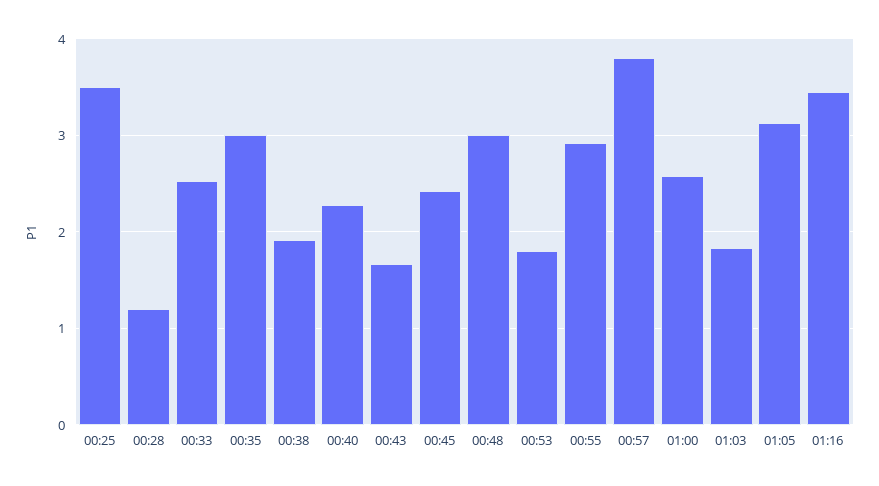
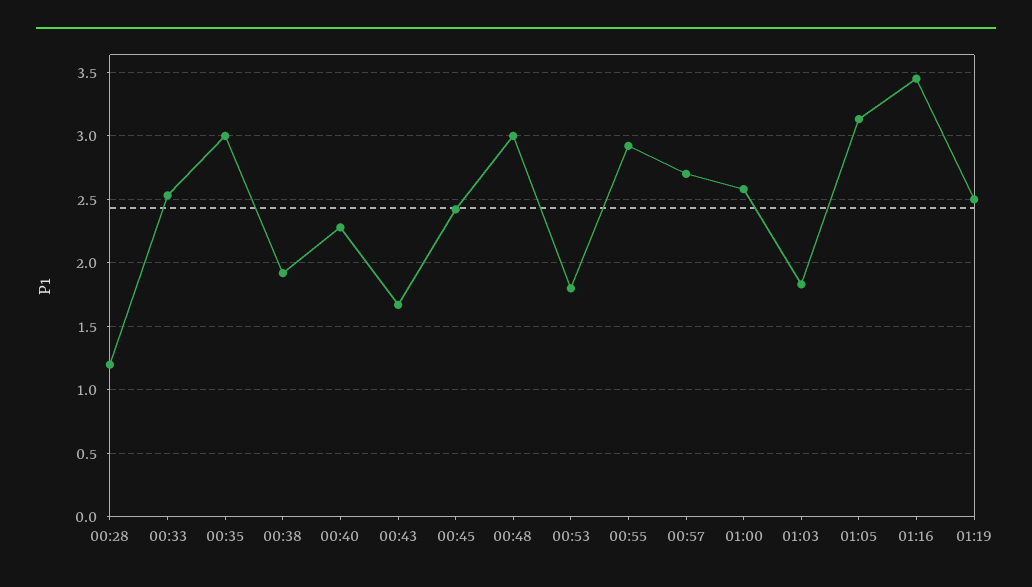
00:25: 3.5 -> none
00:57: 3.8 -> 2.7
01:19: none -> 2.5

